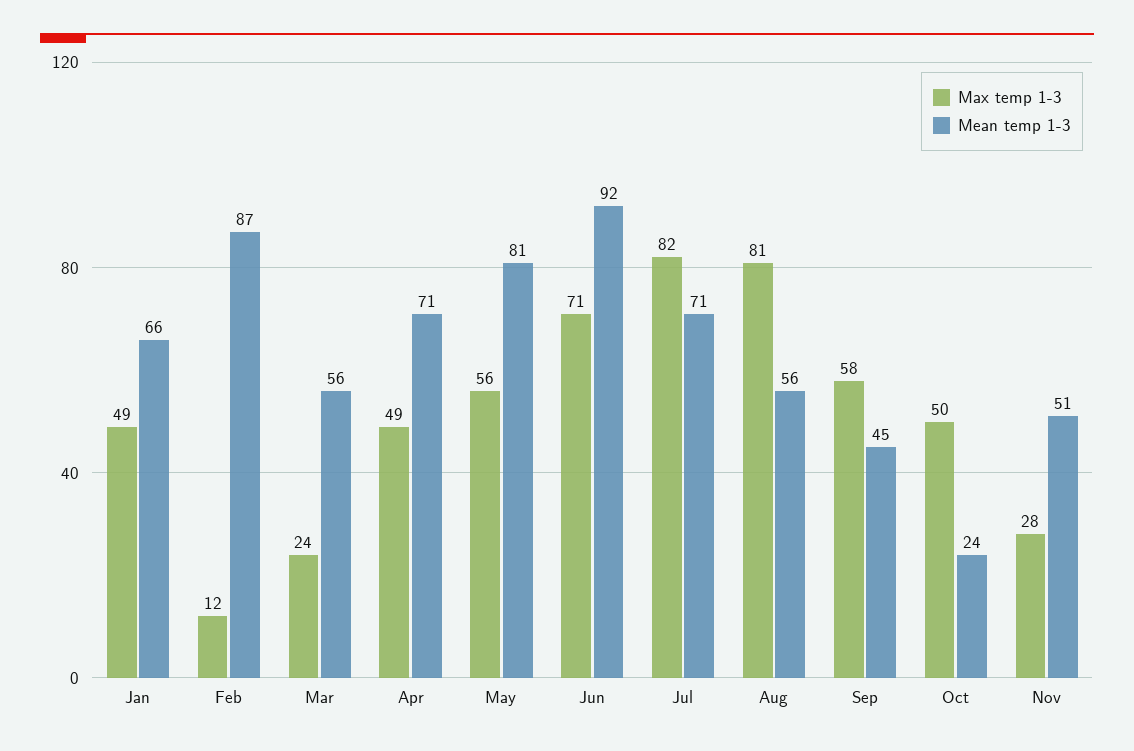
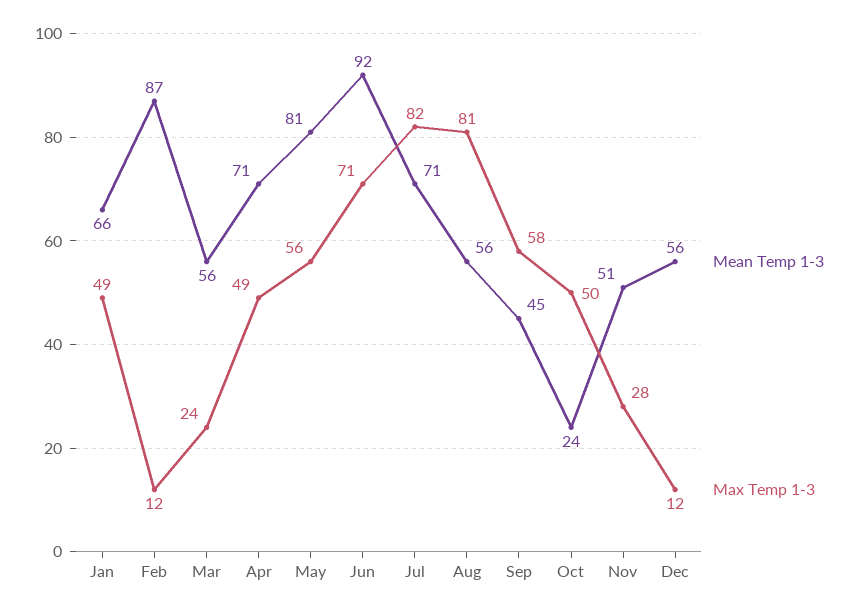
Mean temp 1-3, Dec: none -> 56
Max temp 1-3, Dec: none -> 12

